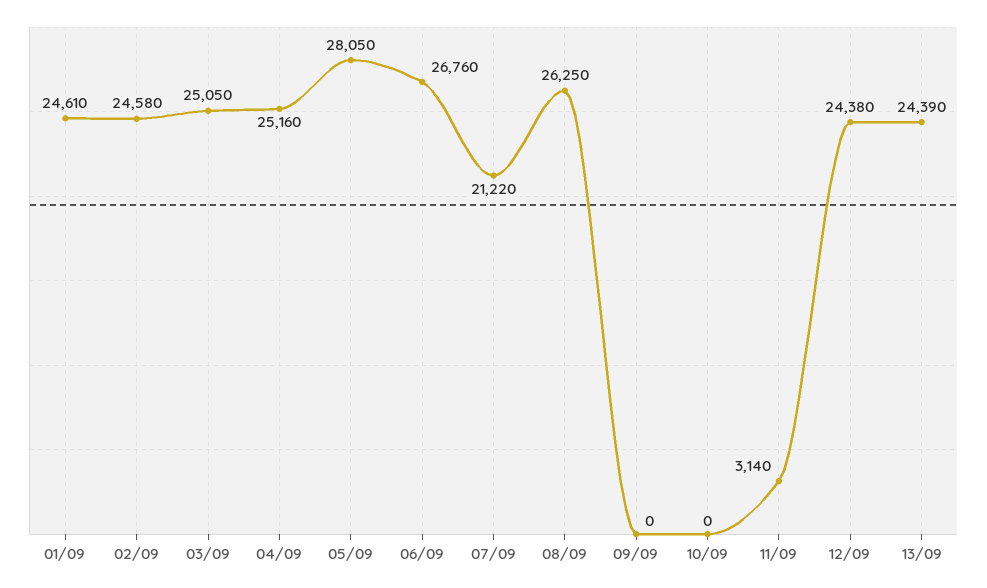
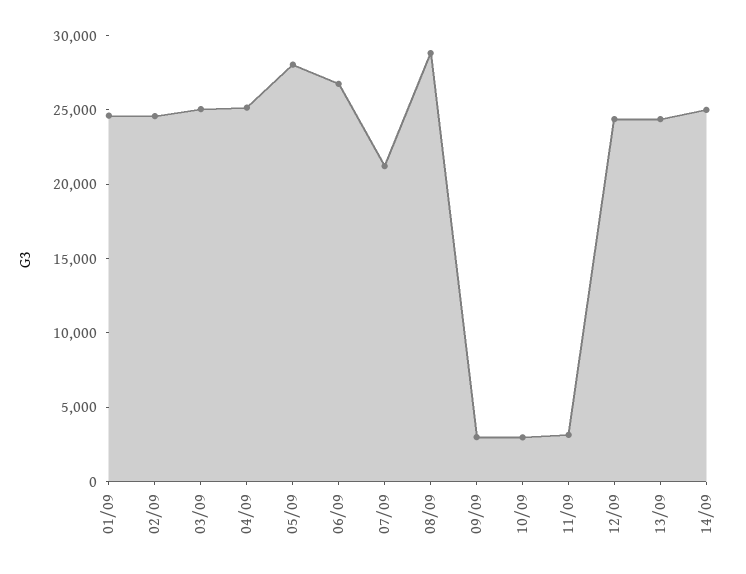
08/09: 26250 -> 29000
09/09: 0 -> 3000
10/09: 0 -> 3000
14/09: none -> 25000

